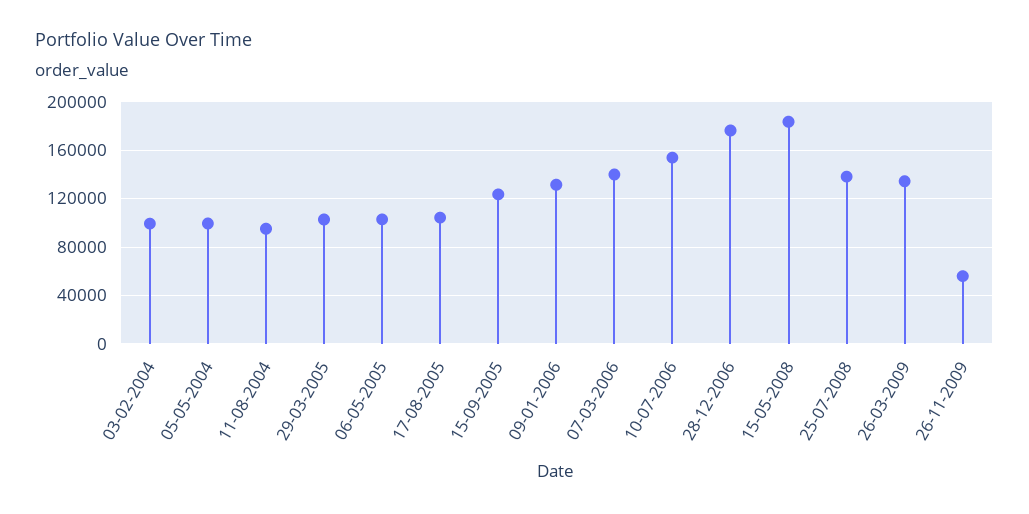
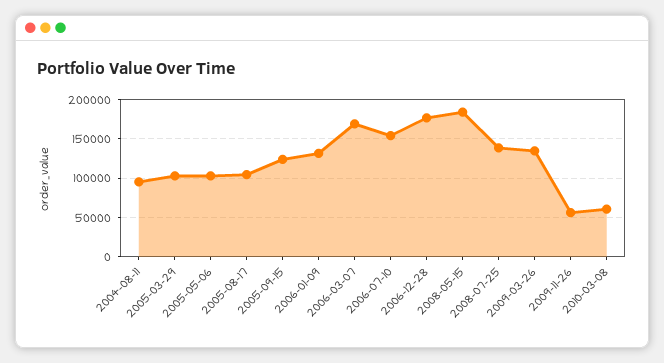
03-02-2004: 100000 -> none
05-05-2004: 100000 -> none
07-03-2006: 140000 -> 170000
2010-03-08: none -> 60000

